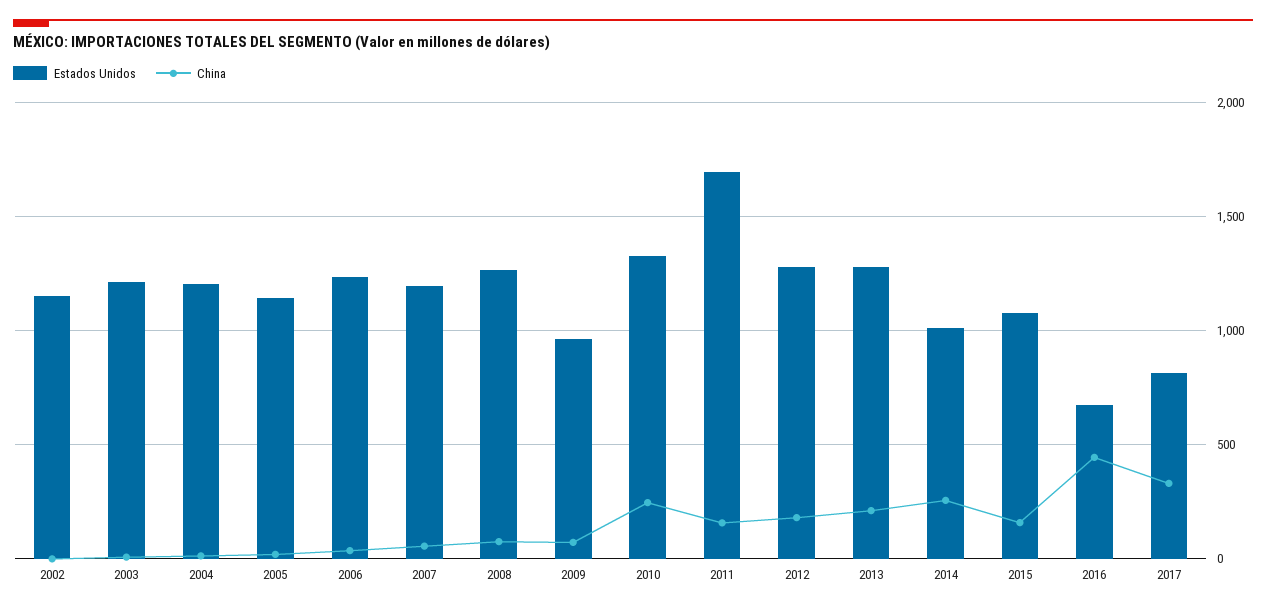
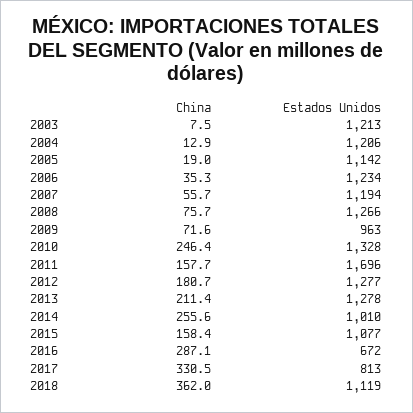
Estados Unidos, 2002: 1150 -> none
China, 2002: 0 -> none
China, 2016: 450 -> 287.1
China, 2018: none -> 362
Estados Unidos, 2018: none -> 1119

